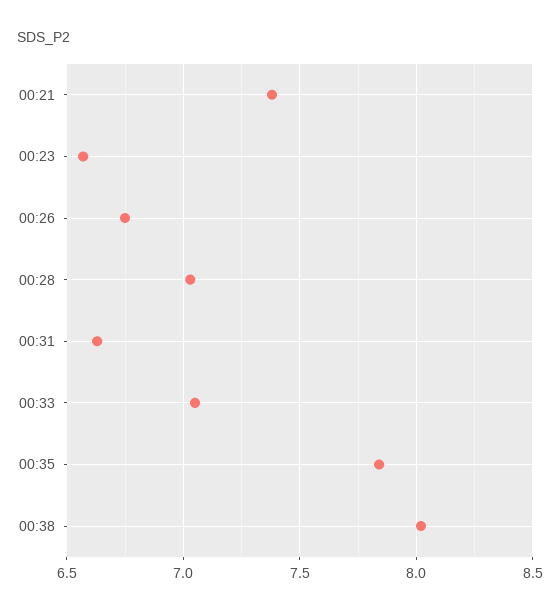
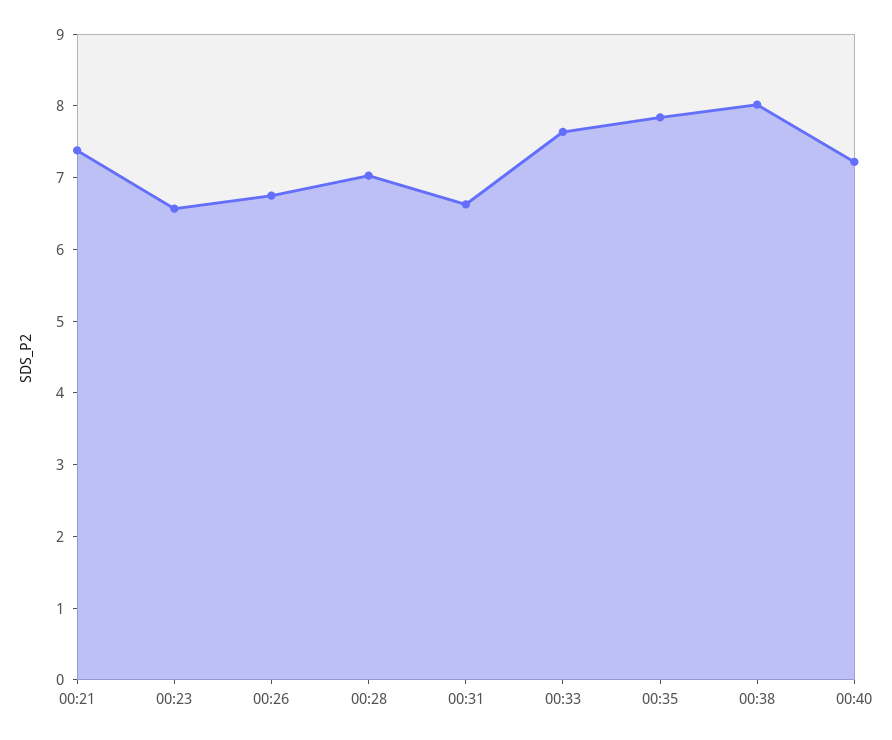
00:33: 7.05 -> 7.6
00:40: none -> 7.2

